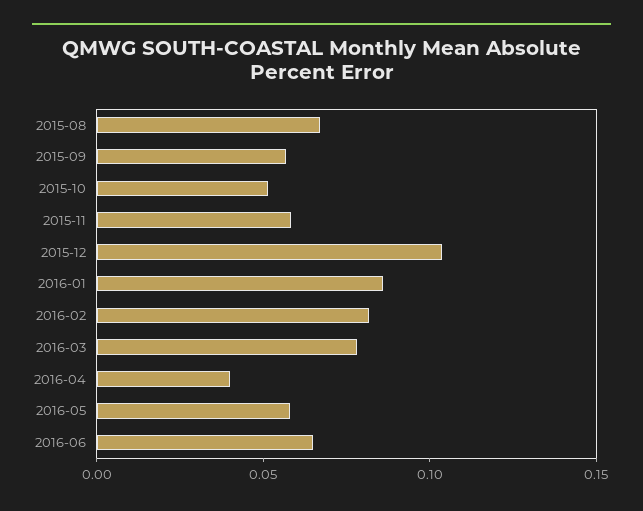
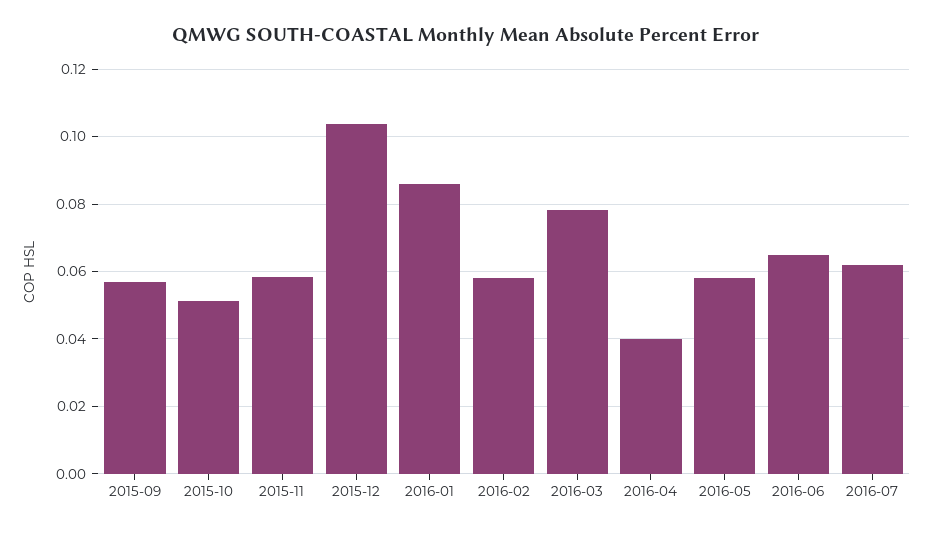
2015-08: 0.07 -> none
2016-02: 0.08 -> 0.058
2016-07: none -> 0.062

